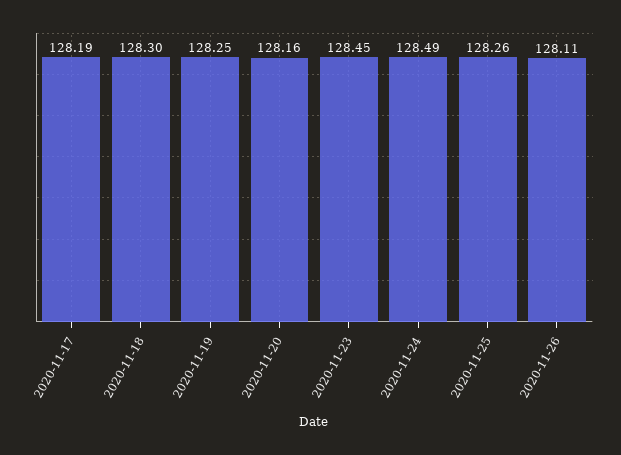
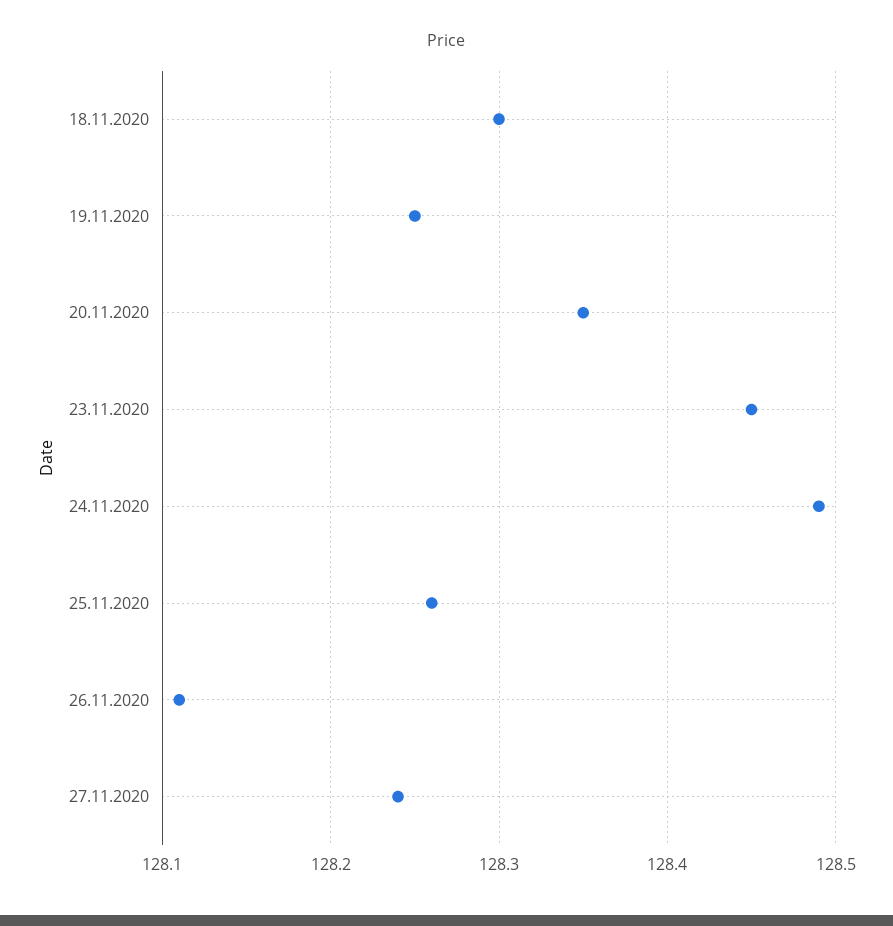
2020-11-17: 128.19 -> none
2020-11-20: 128.16 -> 128.35
27.11.2020: none -> 128.24

